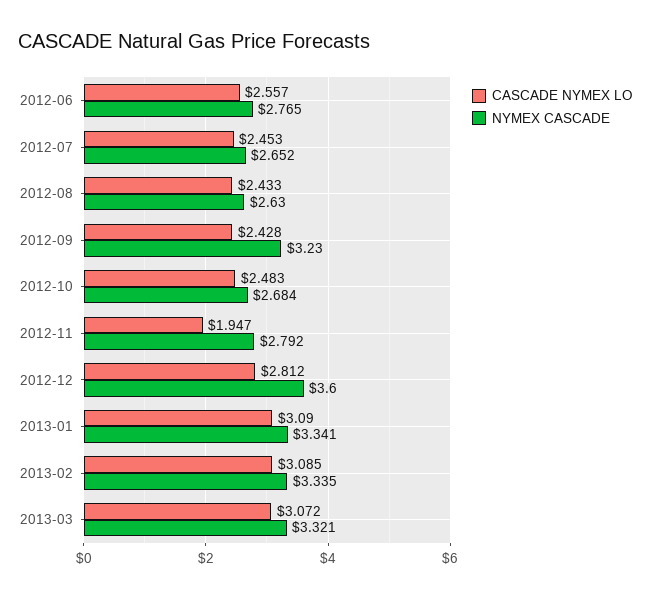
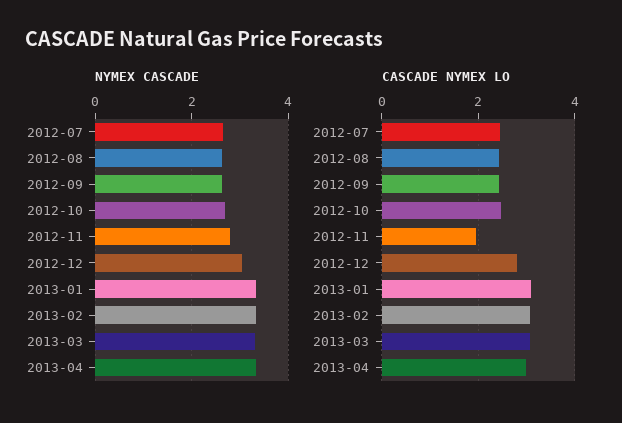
CASCADE NYMEX LO, 2012-06: 2.557 -> none
NYMEX CASCADE, 2012-06: 2.765 -> none
NYMEX CASCADE, 2012-09: 3.23 -> 2.6
NYMEX CASCADE, 2012-12: 3.6 -> 3
NYMEX CASCADE, 2013-04: none -> 3.4
CASCADE NYMEX LO, 2013-04: none -> 3

